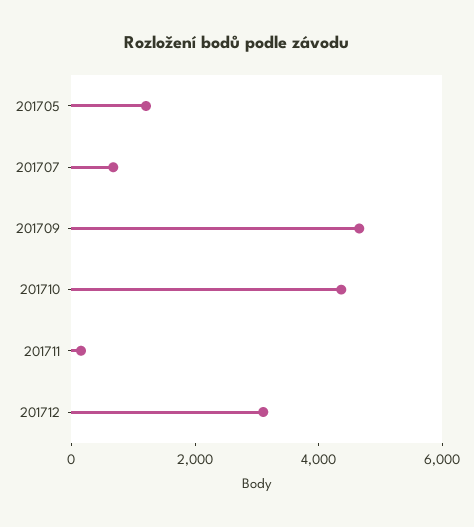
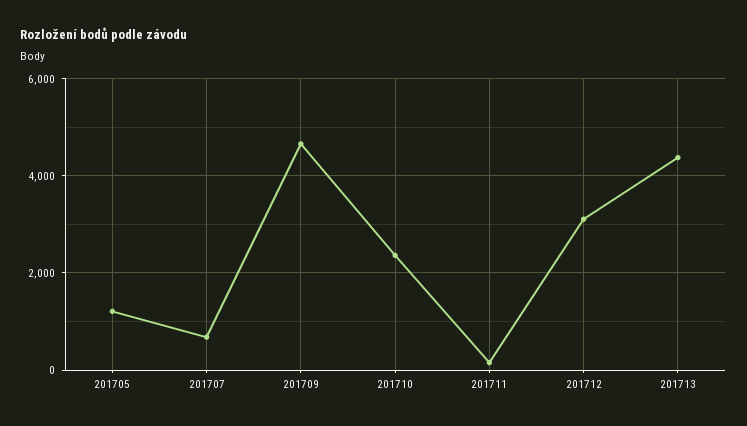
201710: 4500 -> 2400
201713: none -> 4400

